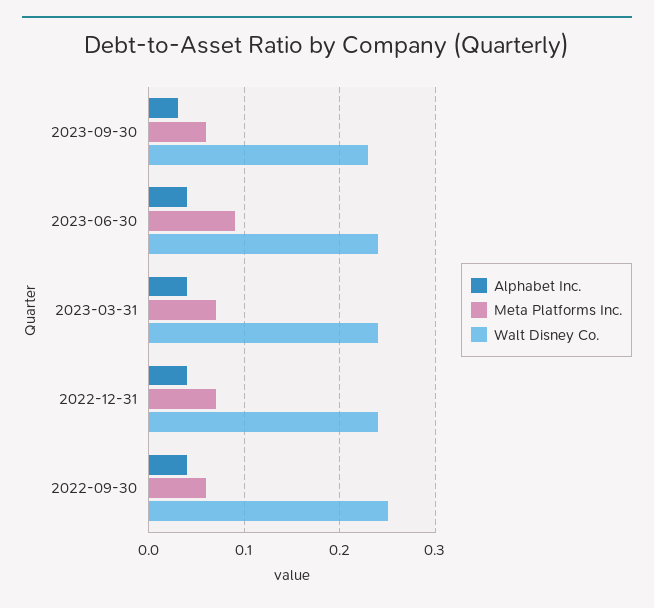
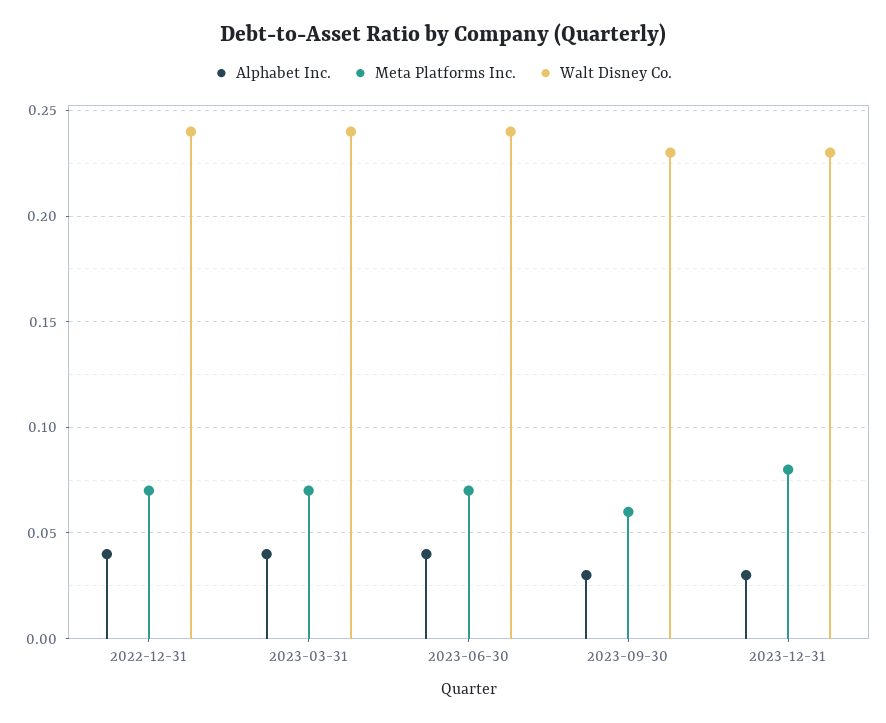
Meta Platforms Inc., 2023-06-30: 0.09 -> 0.07
Alphabet Inc., 2022-09-30: 0.04 -> none
Meta Platforms Inc., 2022-09-30: 0.06 -> none
Walt Disney Co., 2022-09-30: 0.25 -> none
Alphabet Inc., 2023-12-31: none -> 0.03
Meta Platforms Inc., 2023-12-31: none -> 0.08
Walt Disney Co., 2023-12-31: none -> 0.23

